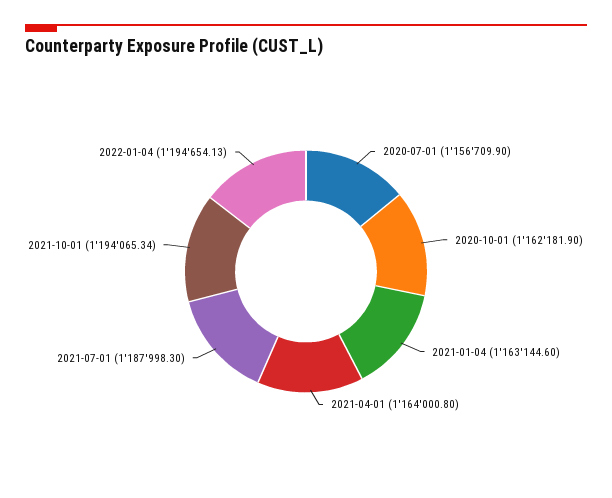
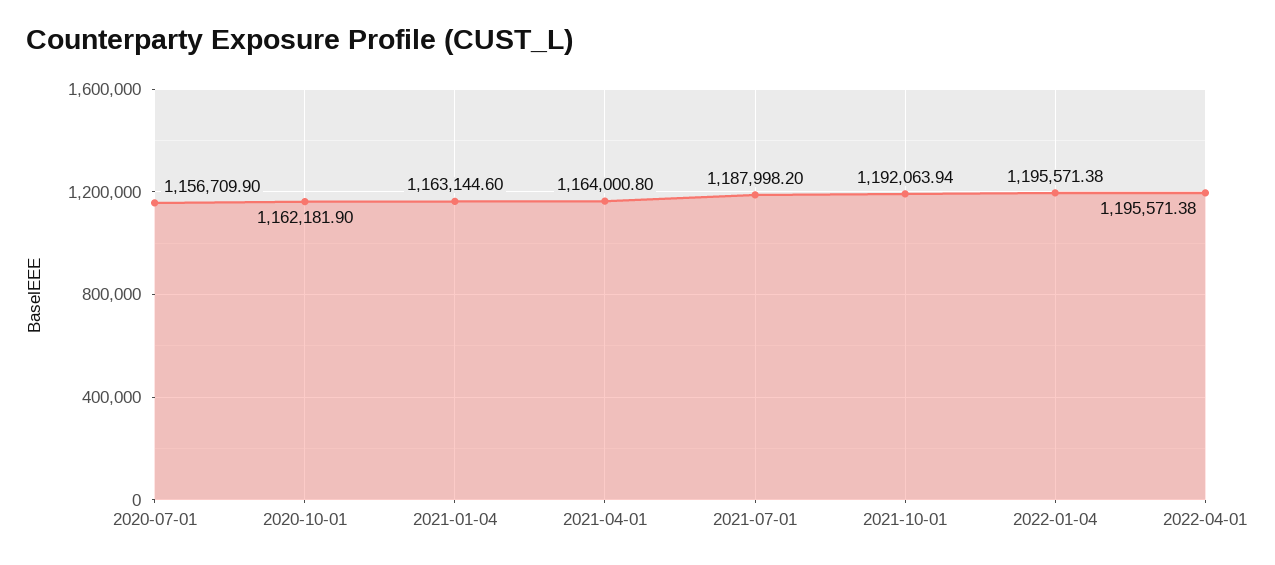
2021-07-01: 1187998.3 -> 1187998.2
2021-10-01: 1194065.34 -> 1192063.94
2022-01-04: 1194654.13 -> 1195571.38
2022-04-01: none -> 1195571.38

